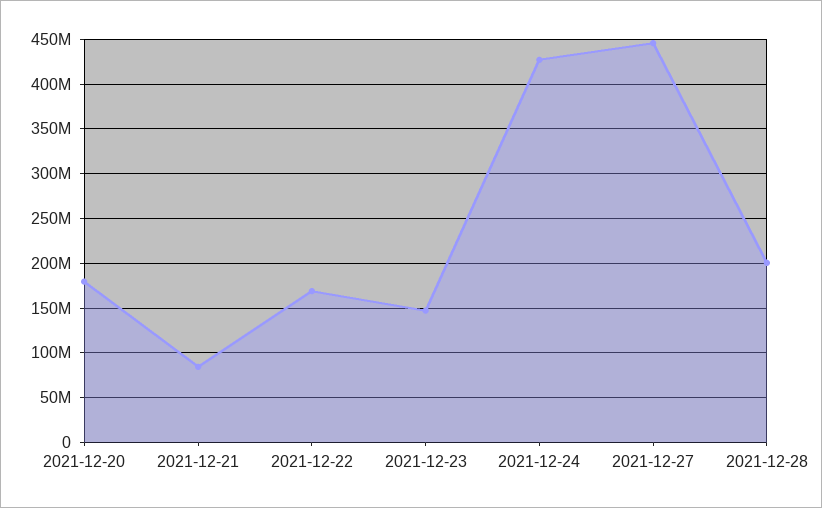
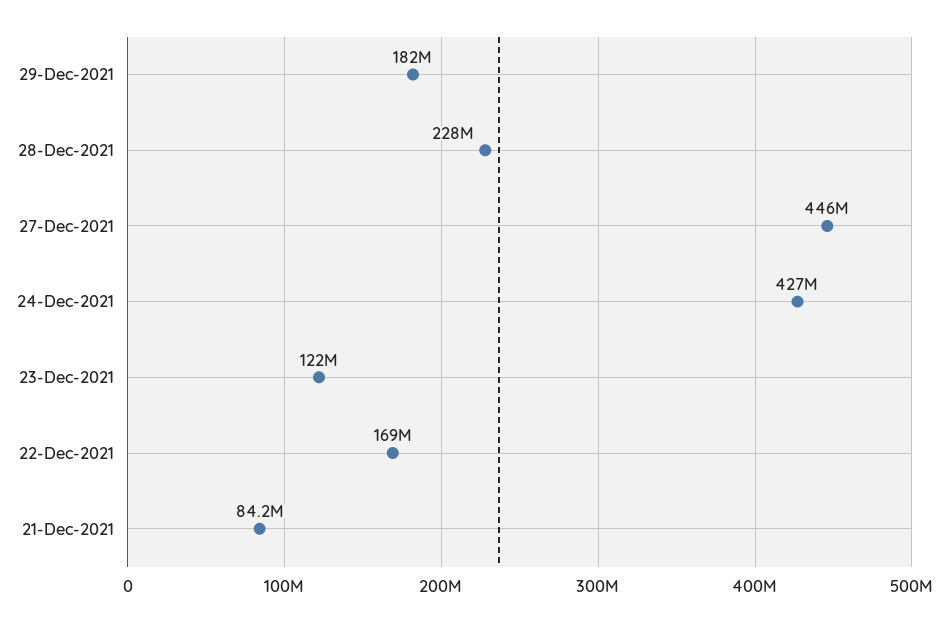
2021-12-20: 180000000 -> none
2021-12-23: 150000000 -> 122000000
2021-12-28: 200000000 -> 228000000
29-Dec-2021: none -> 182000000

